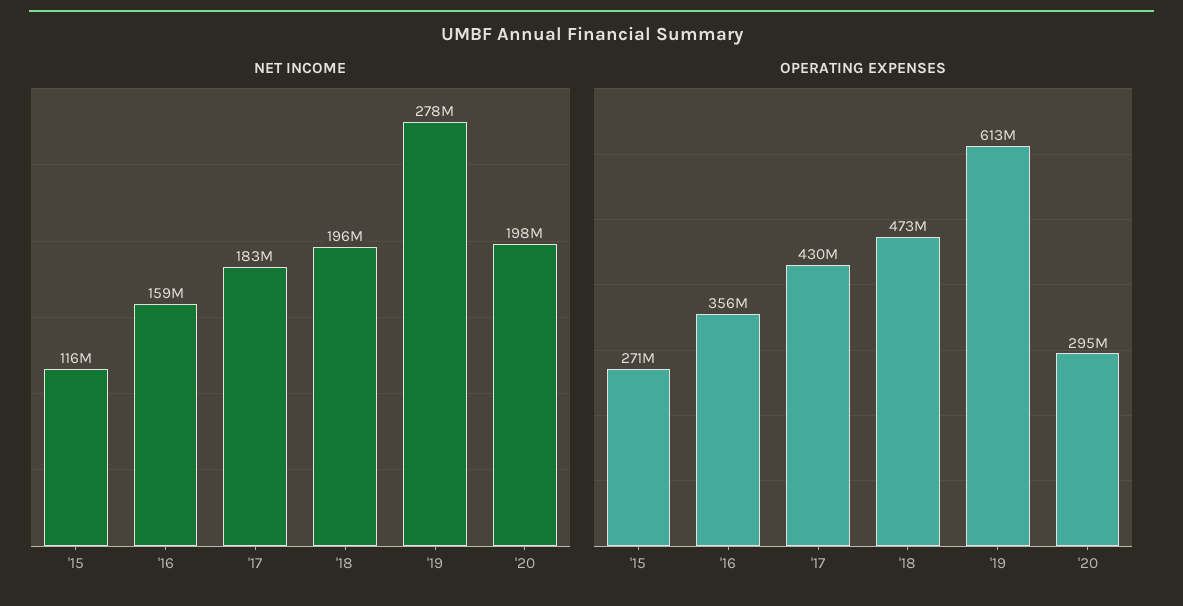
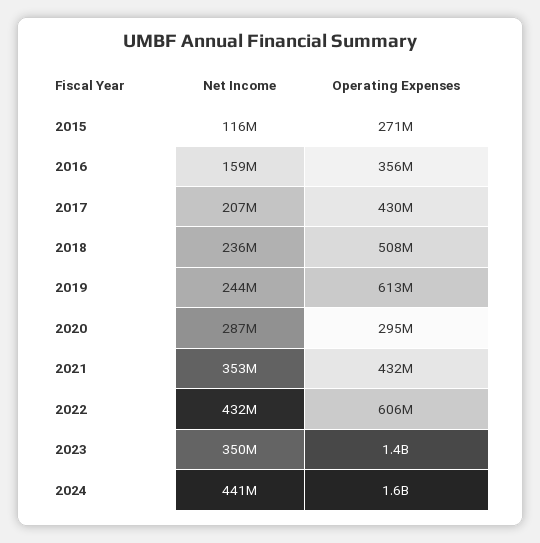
NET INCOME, '17: 183000000 -> 207000000
NET INCOME, '18: 196000000 -> 236000000
NET INCOME, '19: 278000000 -> 244000000
NET INCOME, '20: 198000000 -> 287000000
OPERATING EXPENSES, '18: 473000000 -> 508000000
NET INCOME, 2021: none -> 353000000
OPERATING EXPENSES, 2021: none -> 432000000
NET INCOME, 2022: none -> 432000000
OPERATING EXPENSES, 2022: none -> 606000000
NET INCOME, 2023: none -> 350000000
OPERATING EXPENSES, 2023: none -> 1400000000
NET INCOME, 2024: none -> 441000000
OPERATING EXPENSES, 2024: none -> 1600000000

